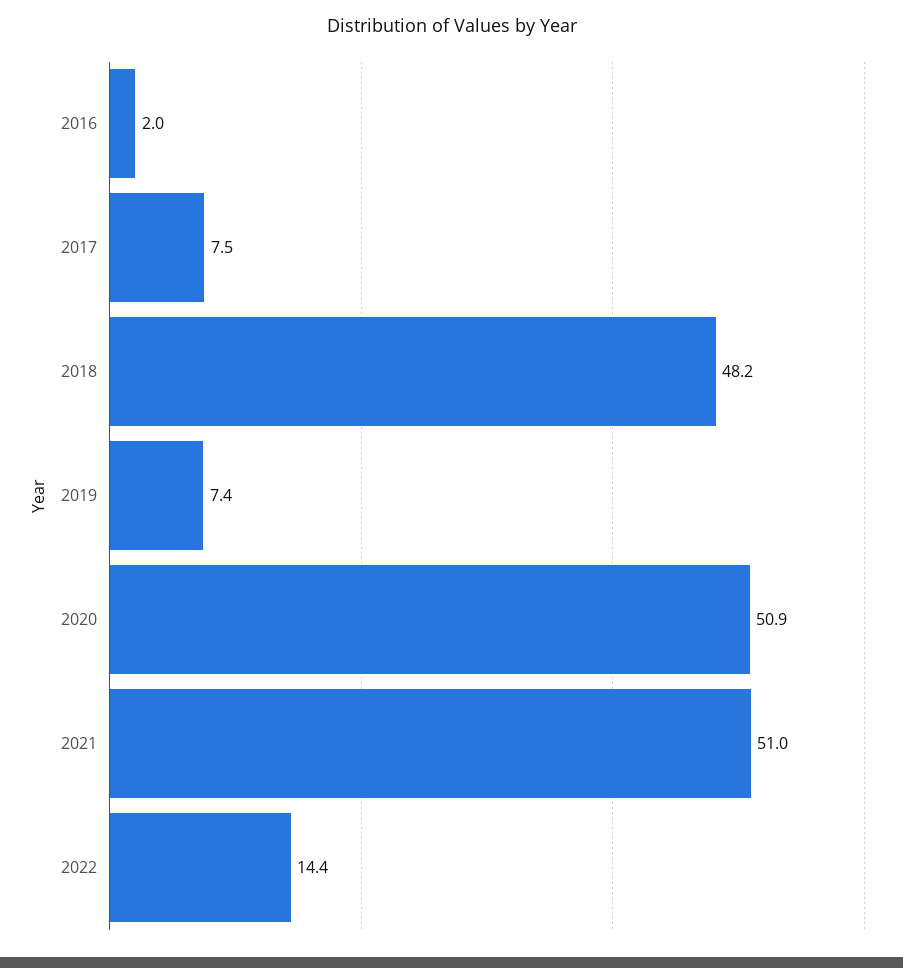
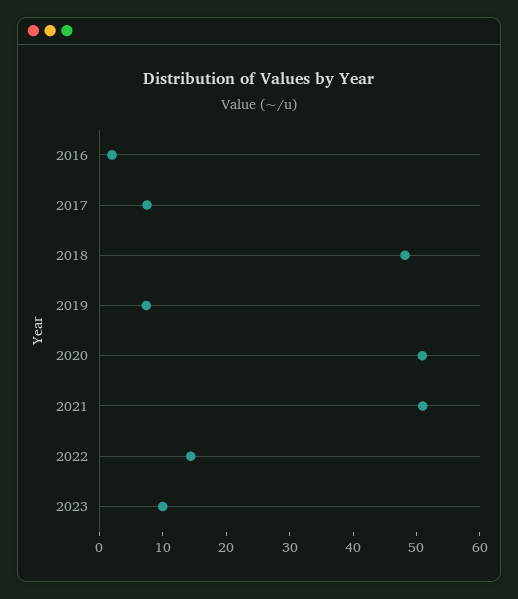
2023: none -> 10

